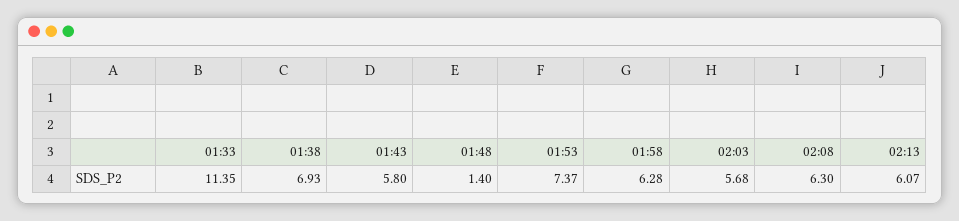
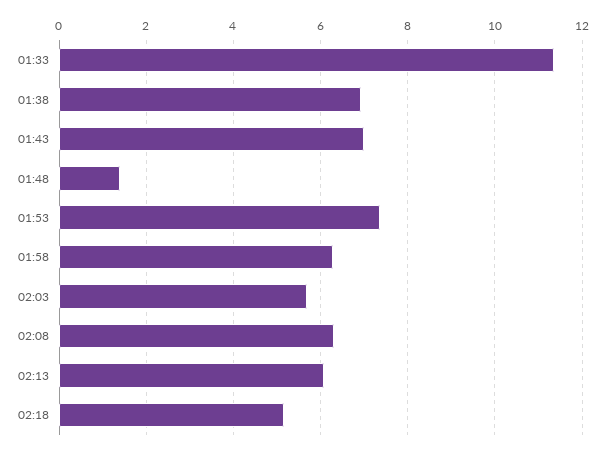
01:43: 5.8 -> 7
02:18: none -> 5.2

